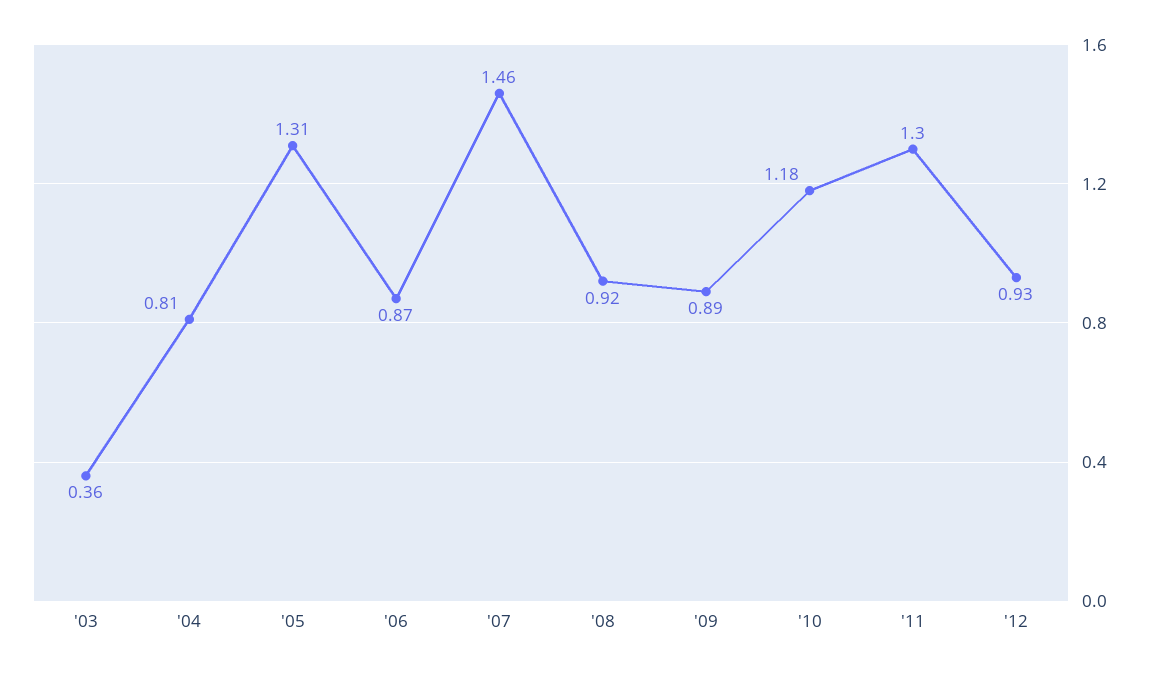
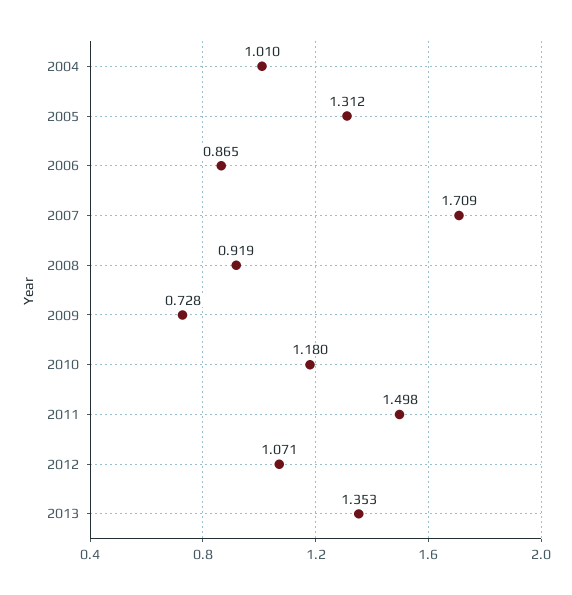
'03: 0.36 -> none
'04: 0.81 -> 1.01
'07: 1.46 -> 1.709
'09: 0.89 -> 0.728
'11: 1.3 -> 1.498
'12: 0.93 -> 1.071
2013: none -> 1.353

